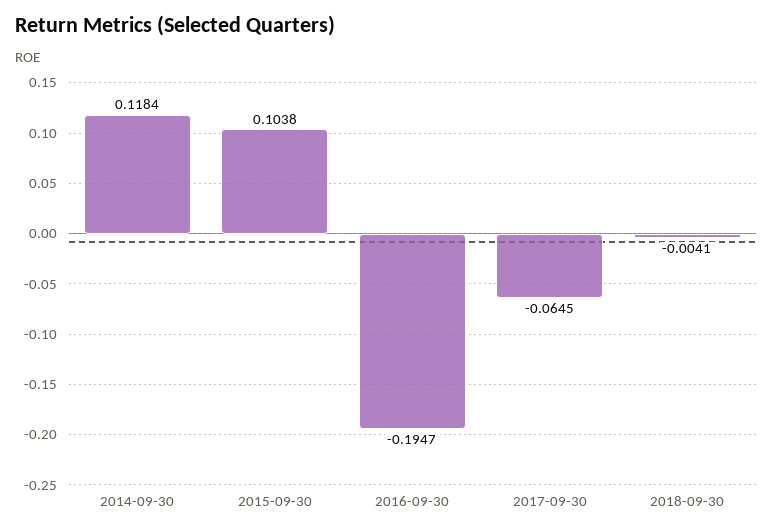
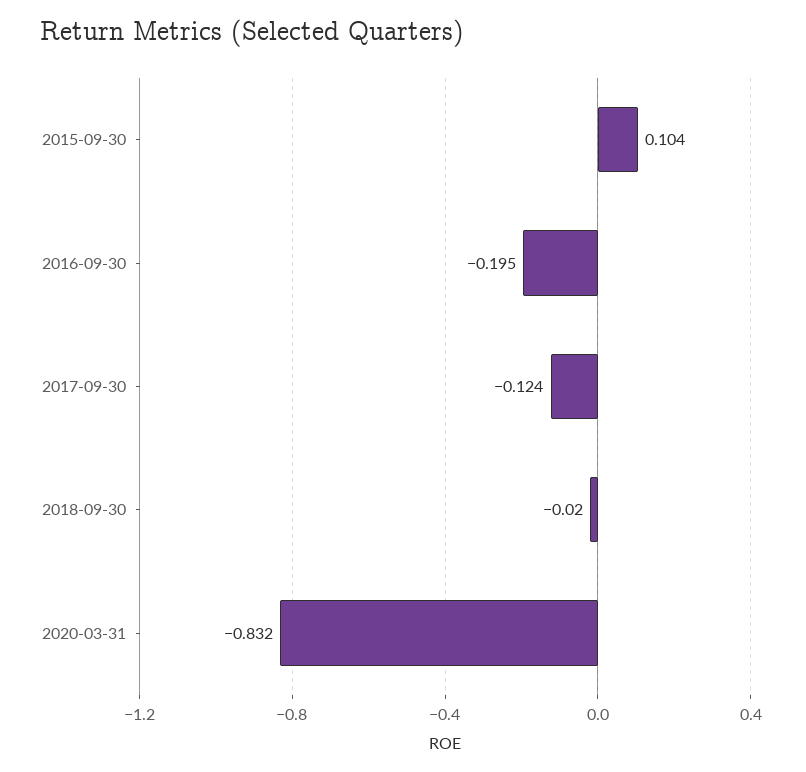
2014-09-30: 0.1184 -> none
2017-09-30: -0.0645 -> -0.124
2018-09-30: -0.0041 -> -0.02
2020-03-31: none -> -0.832

